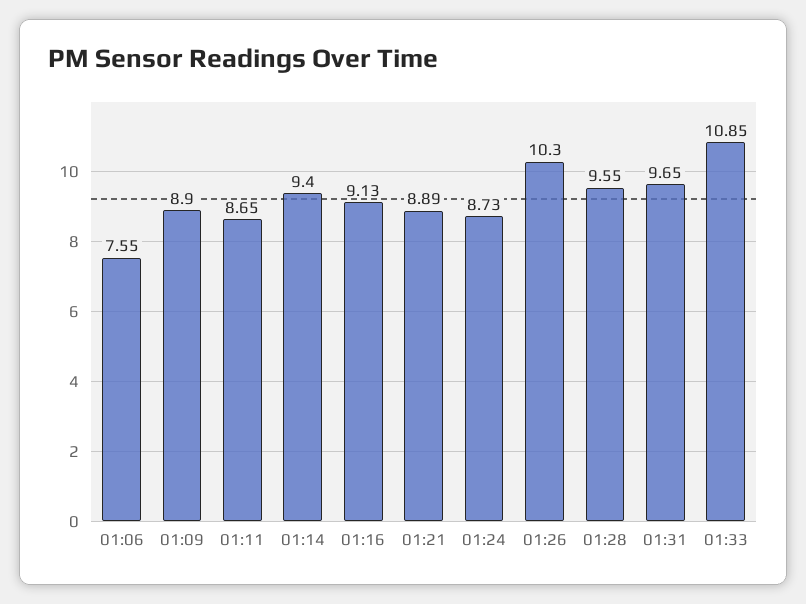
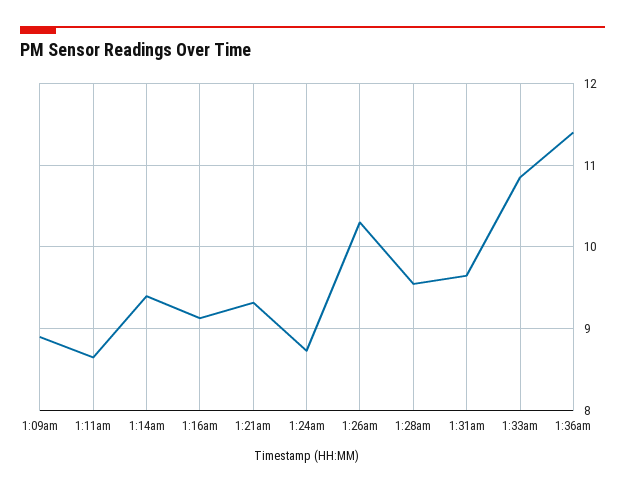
01:06: 7.55 -> none
01:21: 8.89 -> 9.3
1:36am: none -> 11.4

